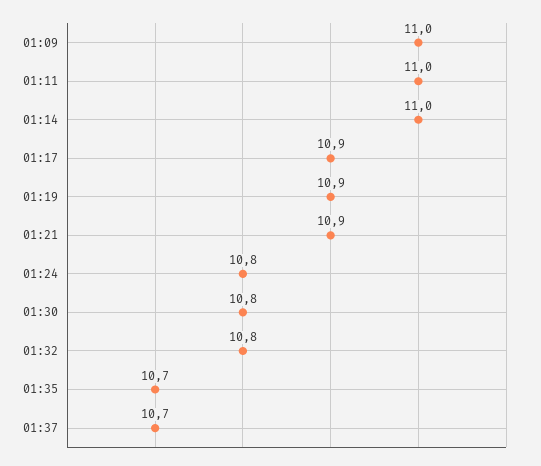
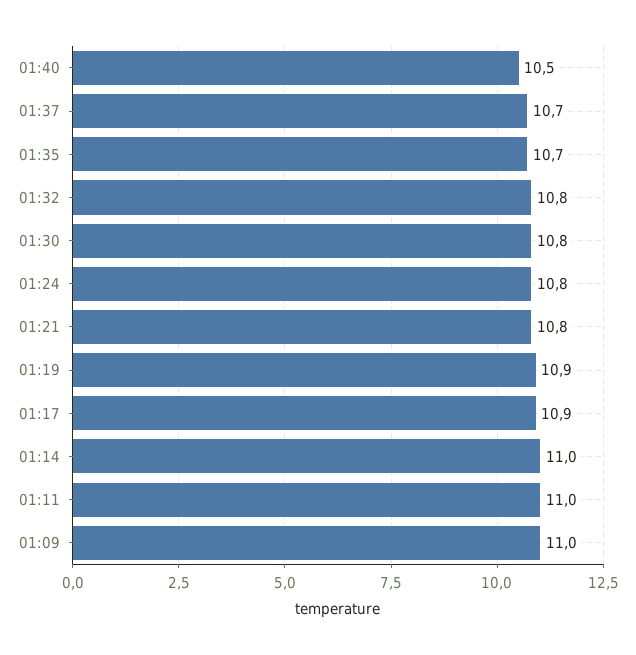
01:21: 10.9 -> 10.8
01:40: none -> 10.5

